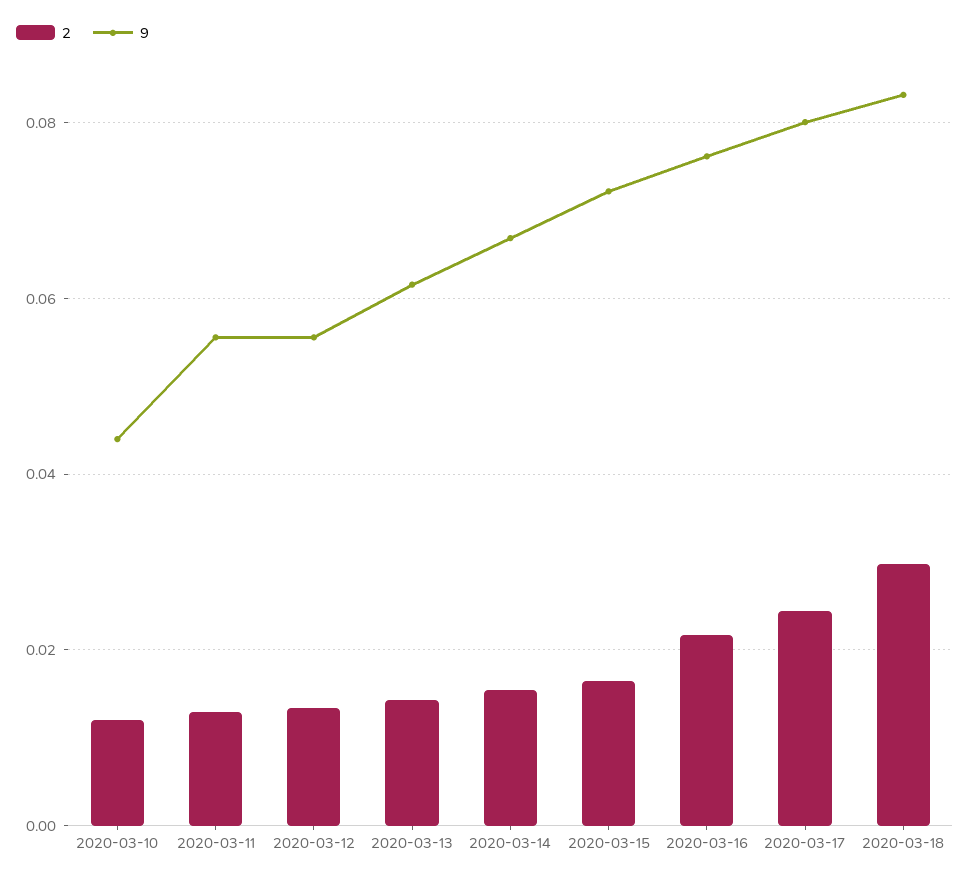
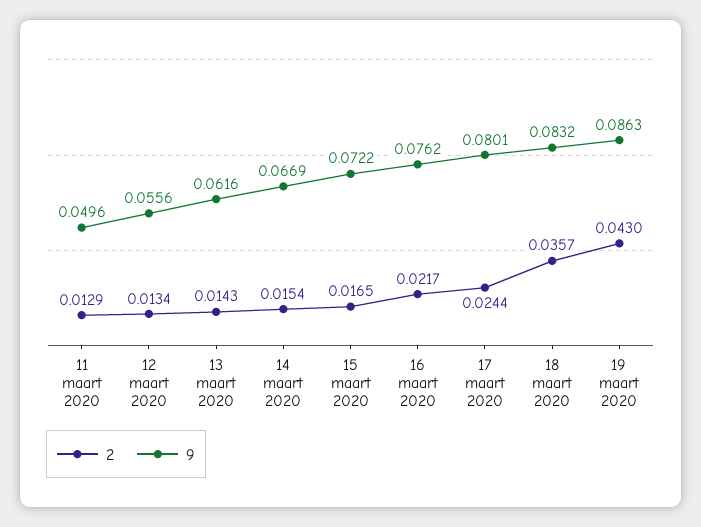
2, 2020-03-10: 0.012 -> none
9, 2020-03-10: 0.044 -> none
9, 2020-03-11: 0.056 -> 0.0496
2, 2020-03-18: 0.03 -> 0.0357
2, 19 maart 2020: none -> 0.043
9, 19 maart 2020: none -> 0.0863

